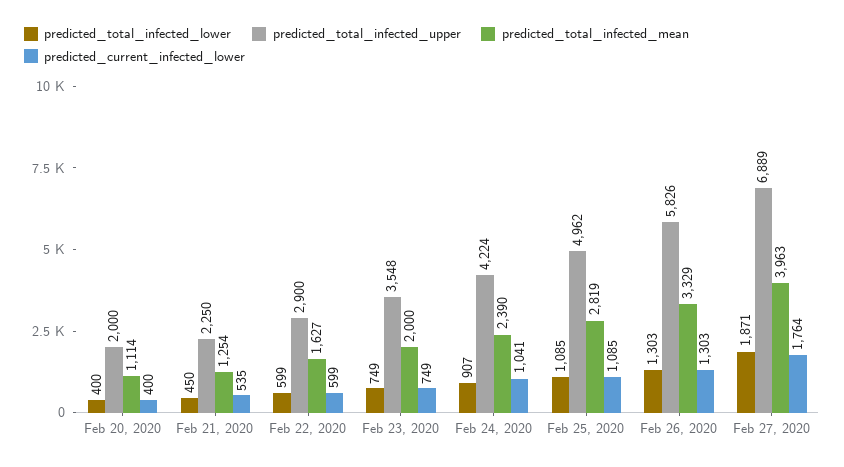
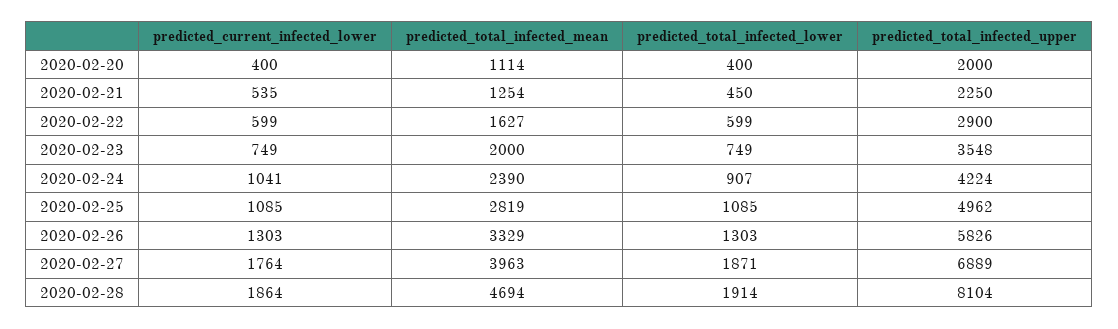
predicted_current_infected_lower, 2020-02-28: none -> 1864
predicted_total_infected_mean, 2020-02-28: none -> 4694
predicted_total_infected_lower, 2020-02-28: none -> 1914
predicted_total_infected_upper, 2020-02-28: none -> 8104

